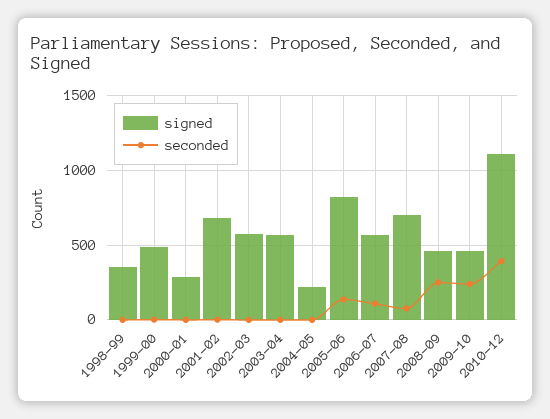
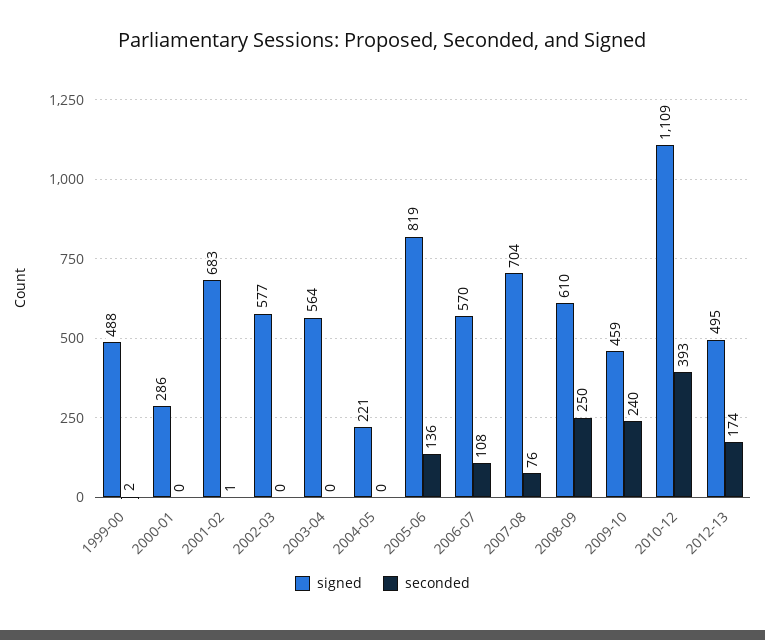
signed, 1998-99: 350 -> none
seconded, 1998-99: 0 -> none
signed, 2008-09: 450 -> 610
signed, 2012-13: none -> 495
seconded, 2012-13: none -> 174

